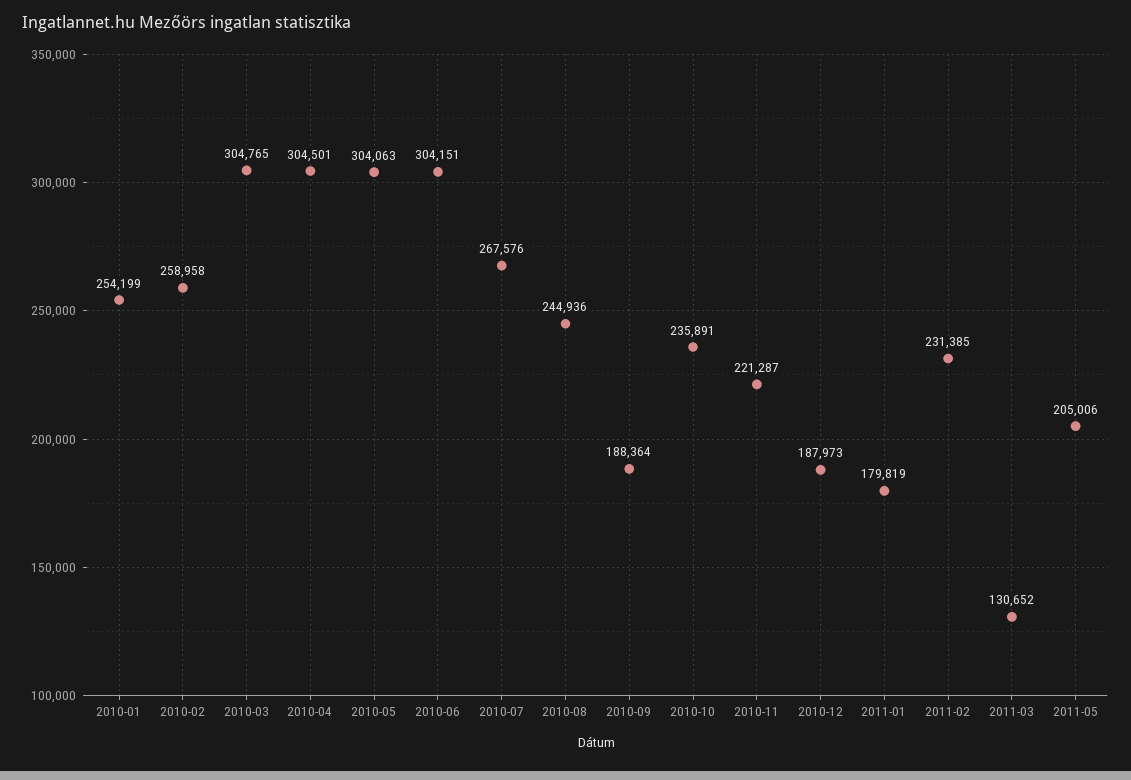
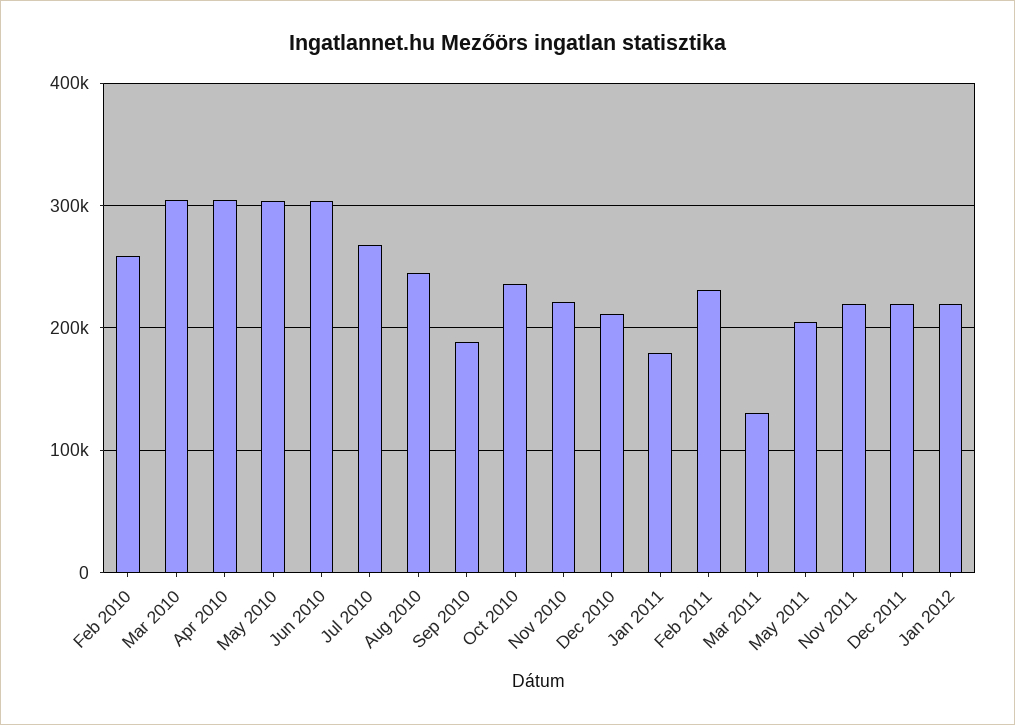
2010-01: 254199 -> none
2010-12: 187973 -> 210000
Nov 2011: none -> 220000
Dec 2011: none -> 220000
Jan 2012: none -> 220000

